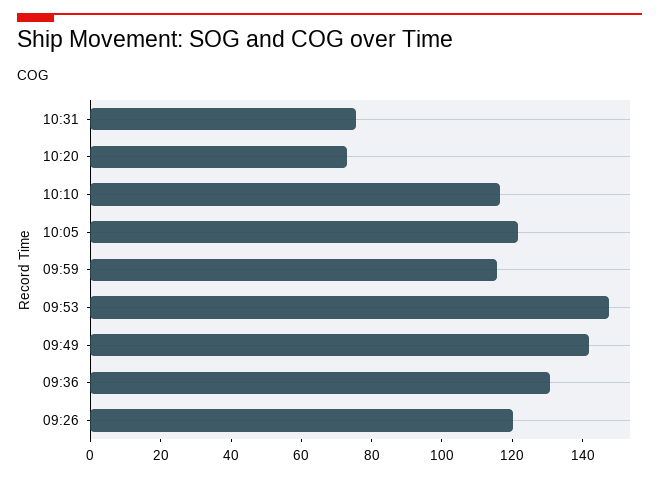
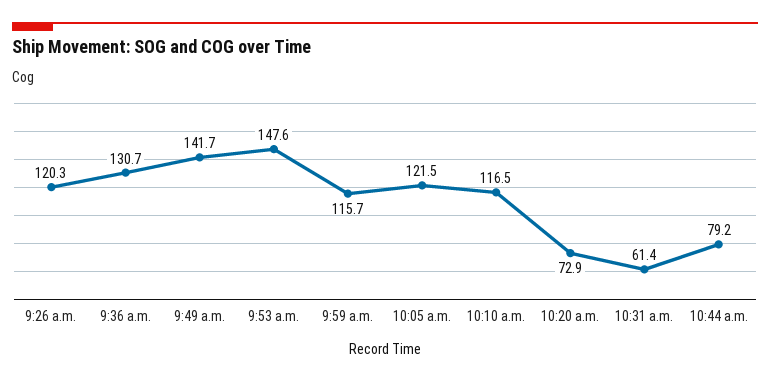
10:31: 75 -> 61.4
10:44 a.m.: none -> 79.2

